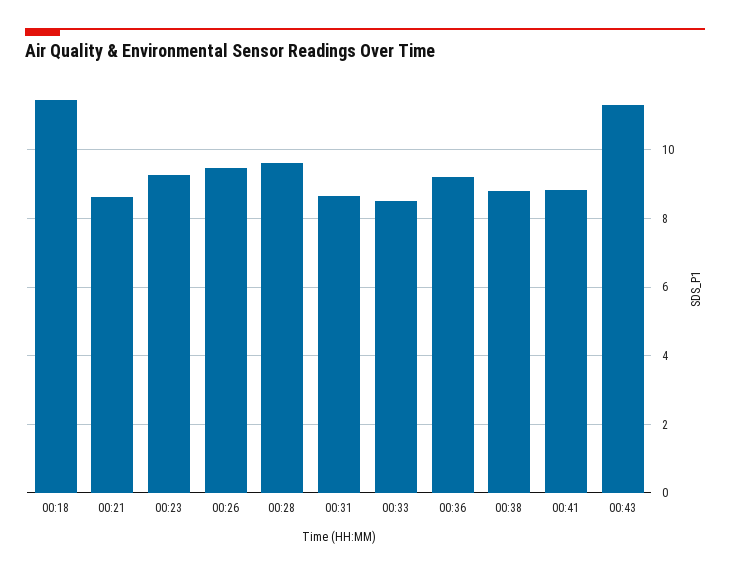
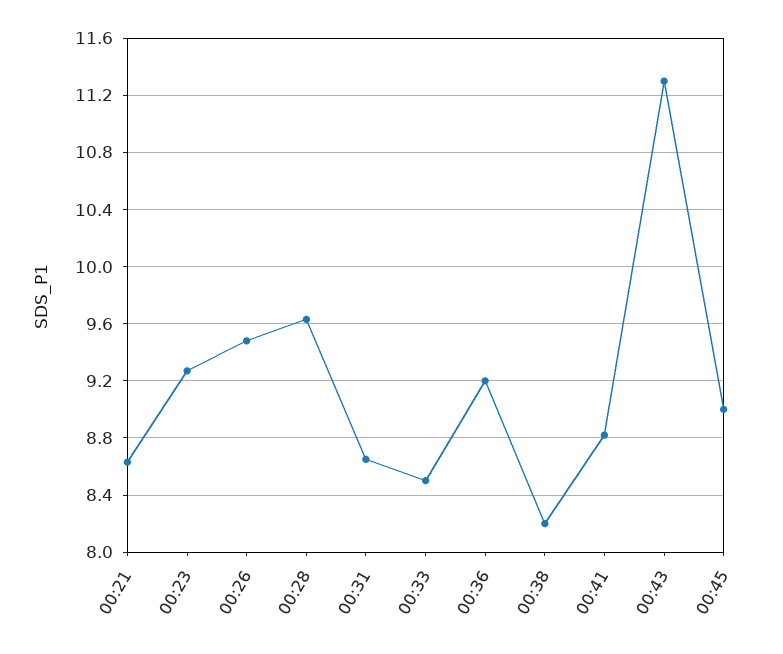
00:18: 11.4 -> none
00:38: 8.8 -> 8.2
00:45: none -> 9

